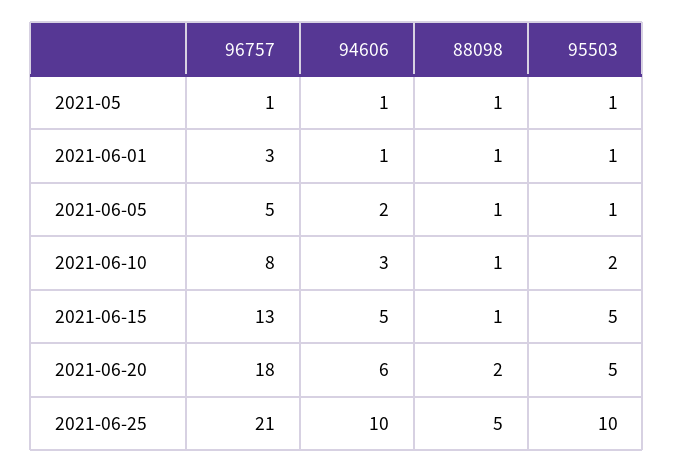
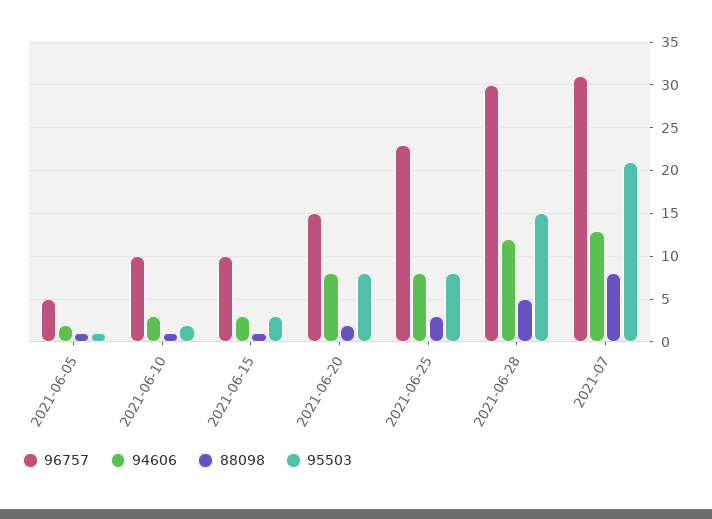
96757, 2021-05: 1 -> none
94606, 2021-05: 1 -> none
88098, 2021-05: 1 -> none
95503, 2021-05: 1 -> none
96757, 2021-06-01: 3 -> none
94606, 2021-06-01: 1 -> none
88098, 2021-06-01: 1 -> none
95503, 2021-06-01: 1 -> none
96757, 2021-06-10: 8 -> 10
96757, 2021-06-15: 13 -> 10
94606, 2021-06-15: 5 -> 3
95503, 2021-06-15: 5 -> 3
96757, 2021-06-20: 18 -> 15
94606, 2021-06-20: 6 -> 8
95503, 2021-06-20: 5 -> 8
96757, 2021-06-25: 21 -> 23
94606, 2021-06-25: 10 -> 8
88098, 2021-06-25: 5 -> 3
95503, 2021-06-25: 10 -> 8
96757, 2021-06-28: none -> 30
94606, 2021-06-28: none -> 12
88098, 2021-06-28: none -> 5
95503, 2021-06-28: none -> 15
96757, 2021-07: none -> 31
94606, 2021-07: none -> 13
88098, 2021-07: none -> 8
95503, 2021-07: none -> 21

